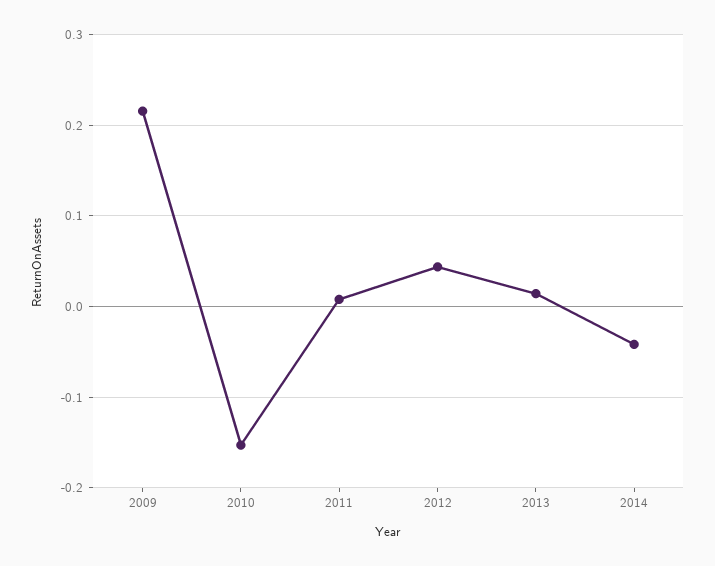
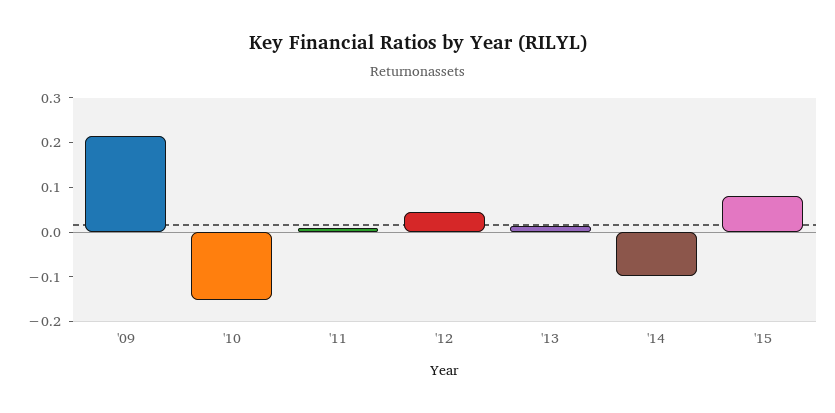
2014: -0.04 -> -0.1
'15: none -> 0.08

